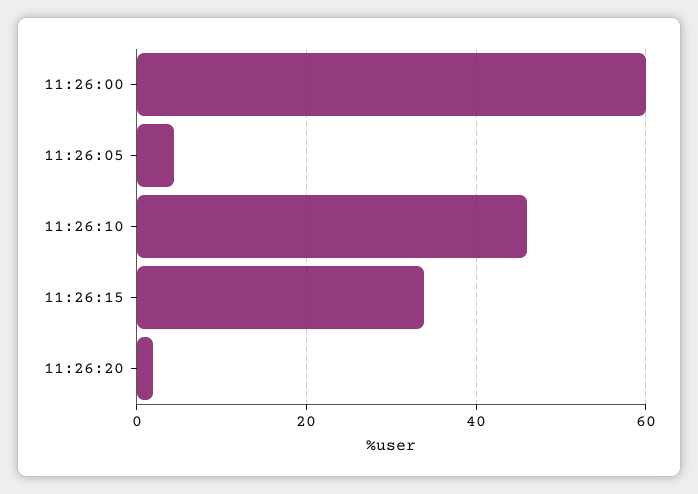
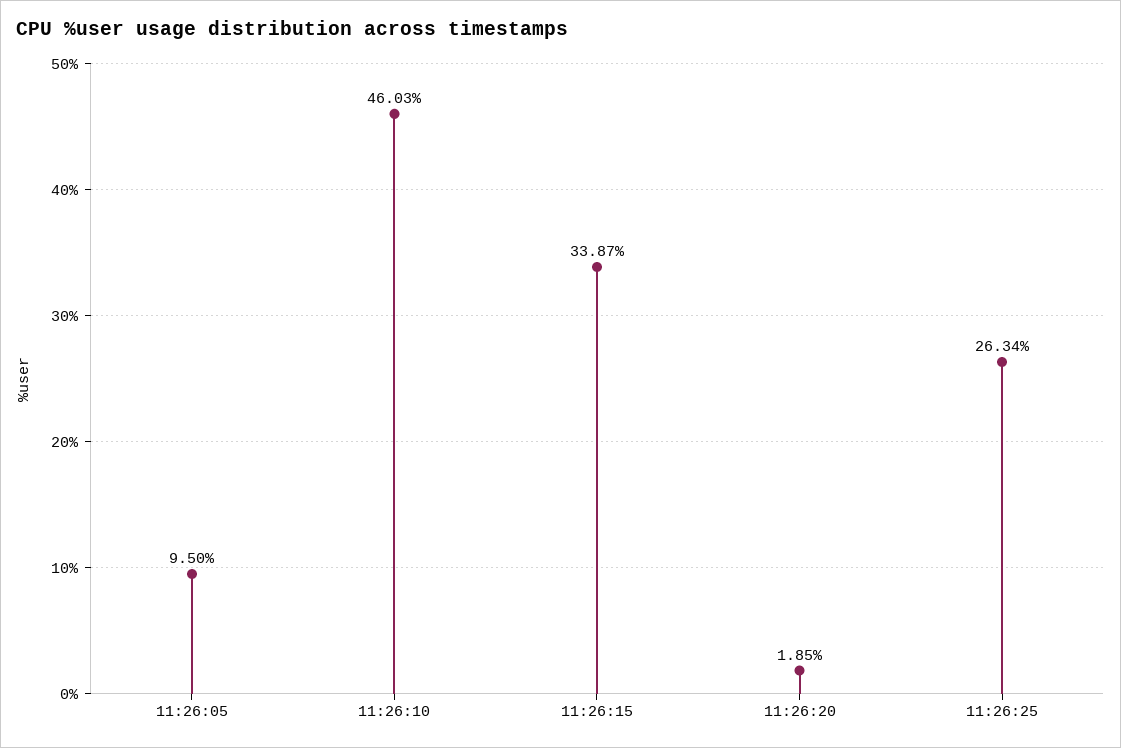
11:26:00: 60 -> none
11:26:05: 4 -> 9.5
11:26:25: none -> 26.34

